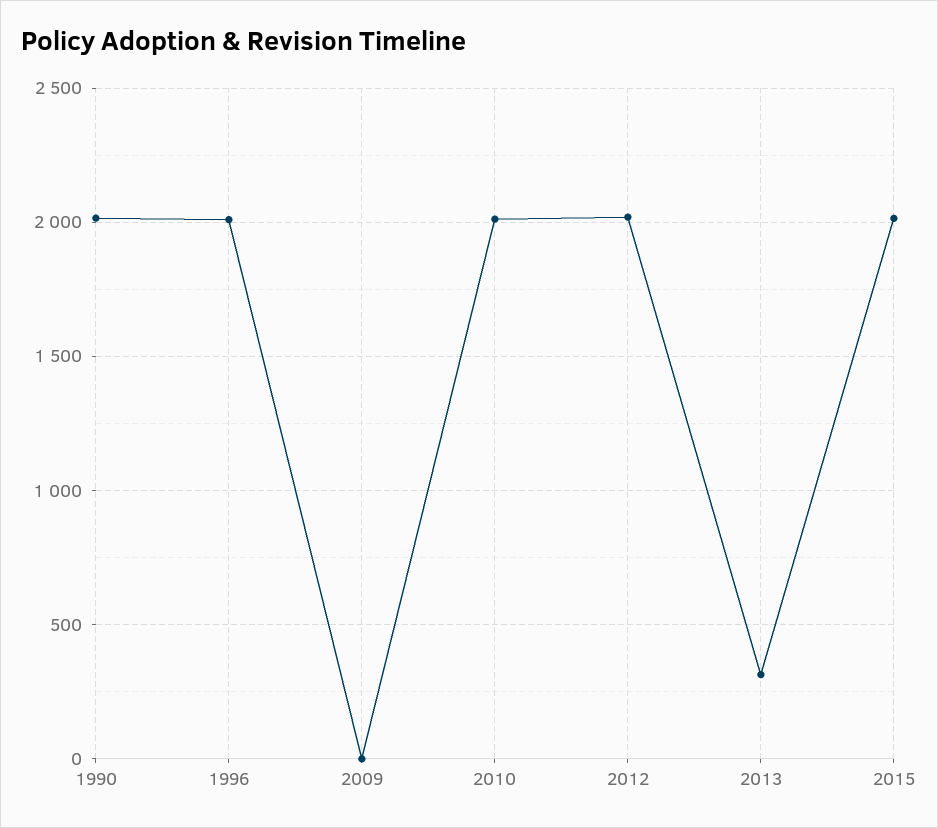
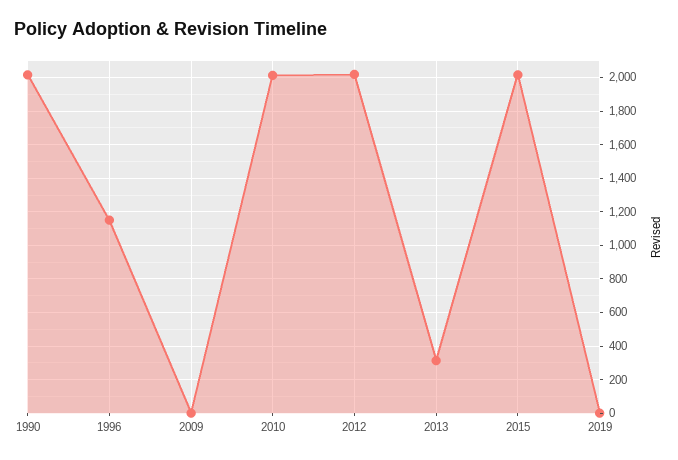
1996: 2000 -> 1150
2019: none -> 0

